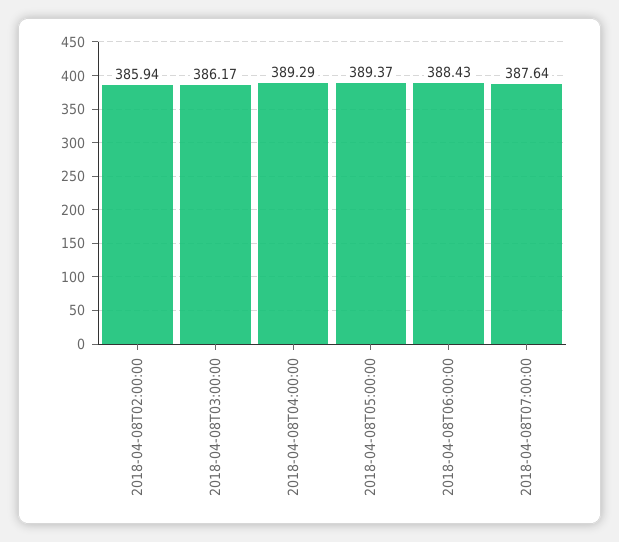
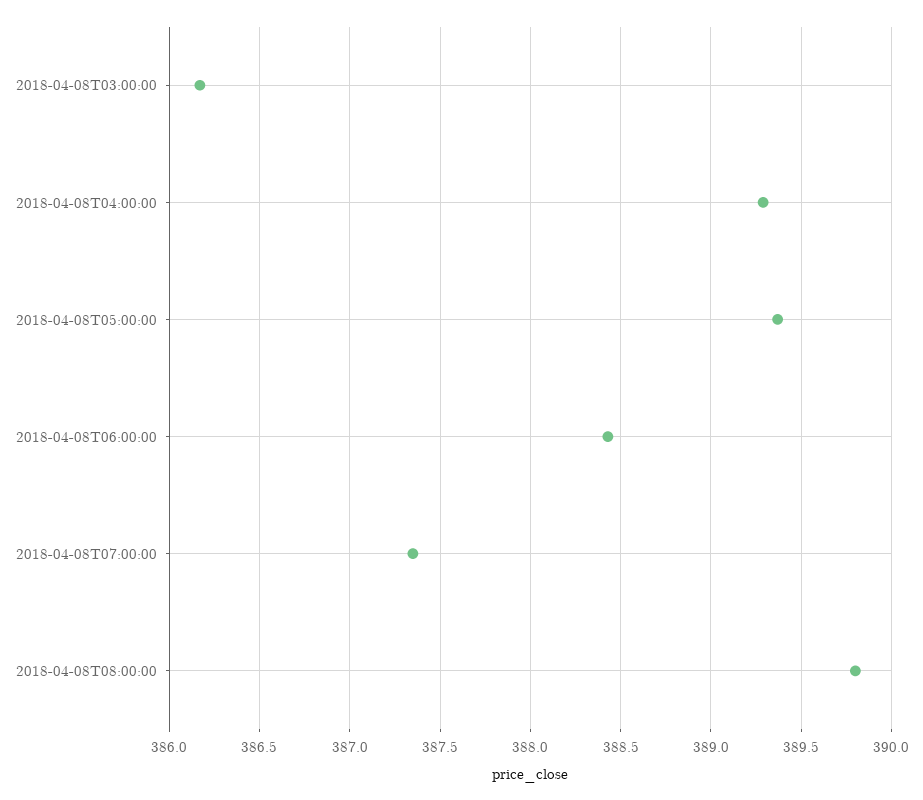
2018-04-08T02:00:00: 385.94 -> none
2018-04-08T07:00:00: 387.64 -> 387.35
2018-04-08T08:00:00: none -> 389.8

